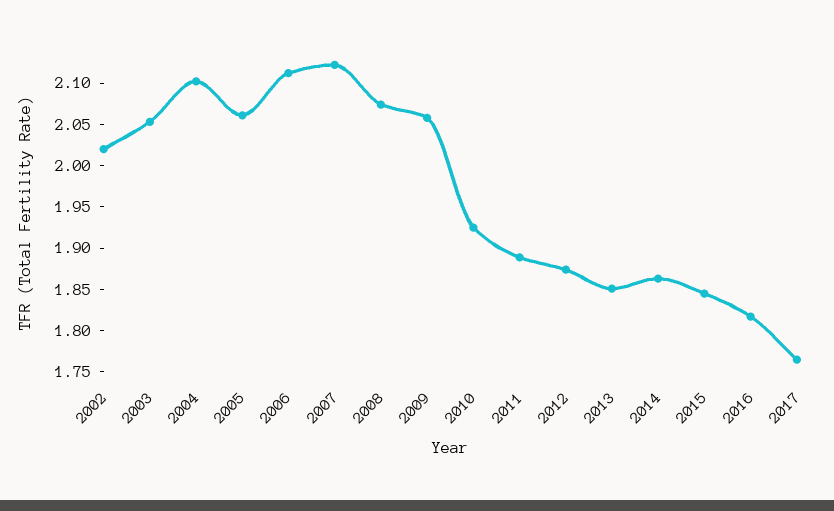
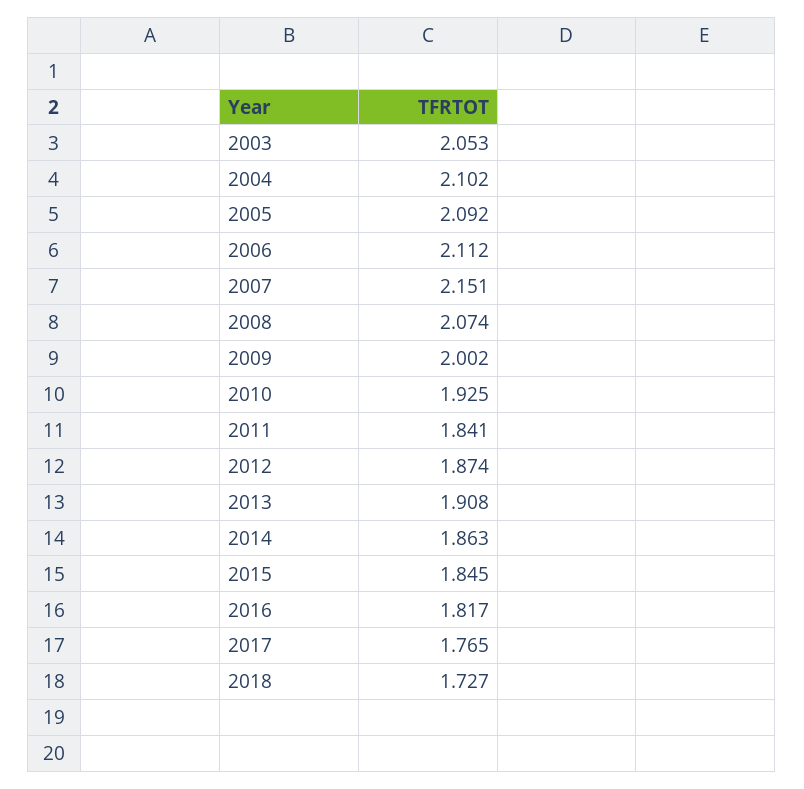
2002: 2.02 -> none
2005: 2.06 -> 2.092
2007: 2.12 -> 2.151
2009: 2.06 -> 2.002
2011: 1.89 -> 1.841
2013: 1.85 -> 1.908
2018: none -> 1.727

